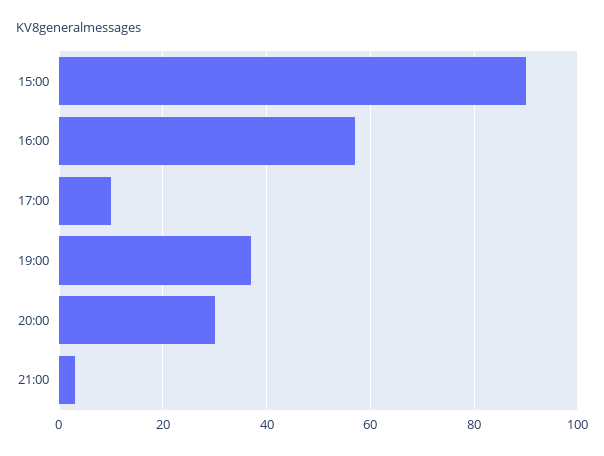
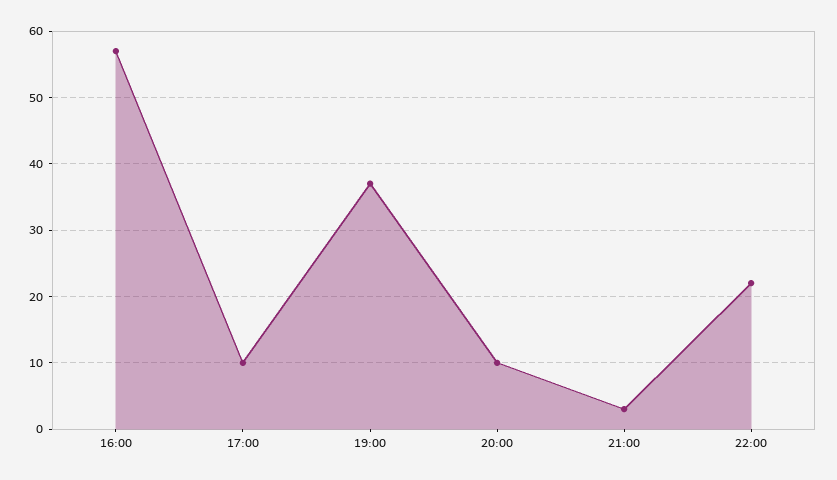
15:00: 90 -> none
20:00: 30 -> 10
22:00: none -> 22

